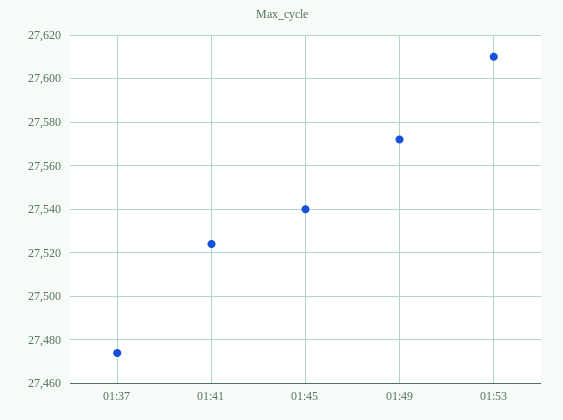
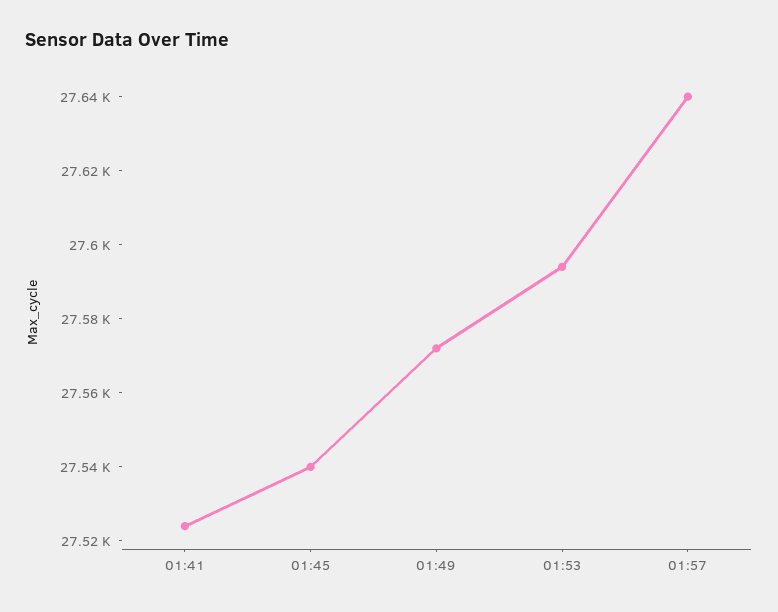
01:37: 27475 -> none
01:53: 27610 -> 27595
01:57: none -> 27640

